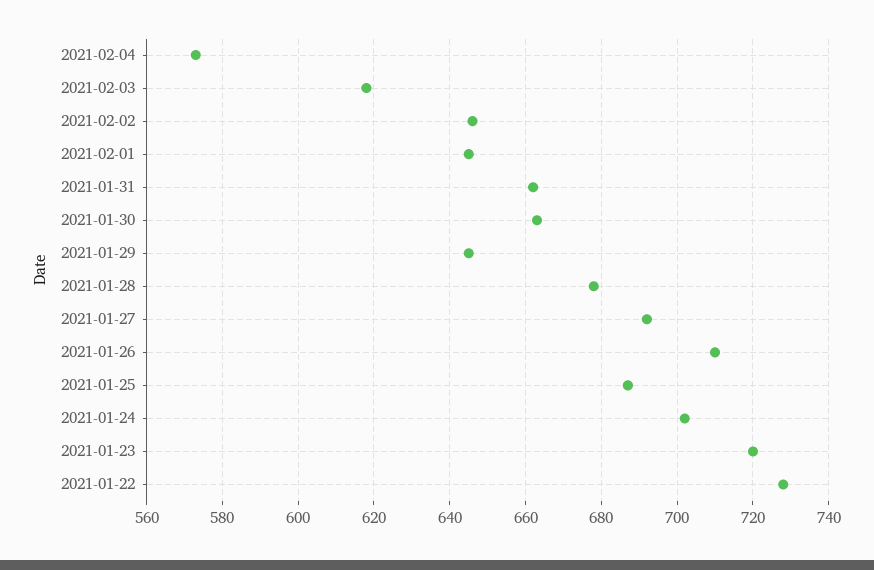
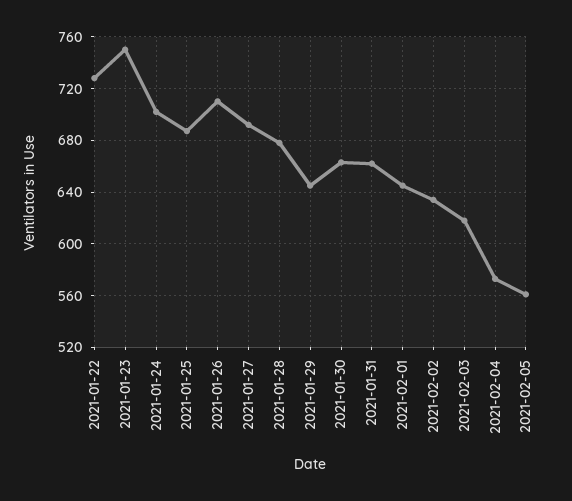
2021-02-02: 645 -> 635
2021-01-23: 720 -> 750
2021-02-05: none -> 560

